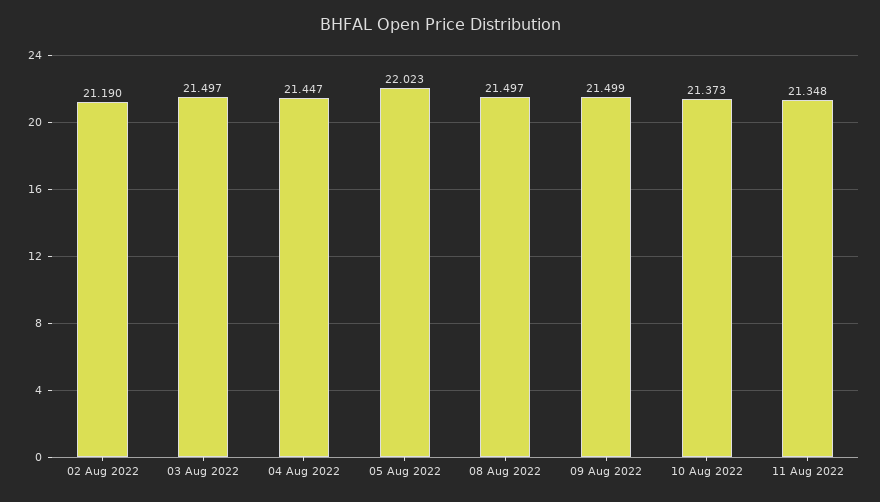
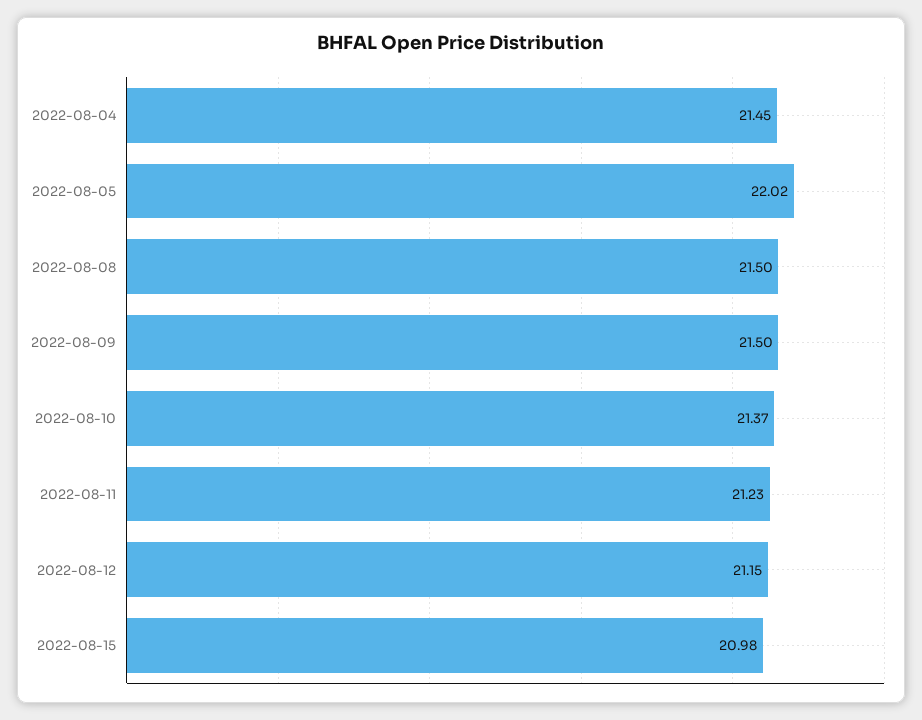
02 Aug 2022: 21.19 -> none
03 Aug 2022: 21.497 -> none
11 Aug 2022: 21.348 -> 21.23
2022-08-12: none -> 21.15
2022-08-15: none -> 20.98

